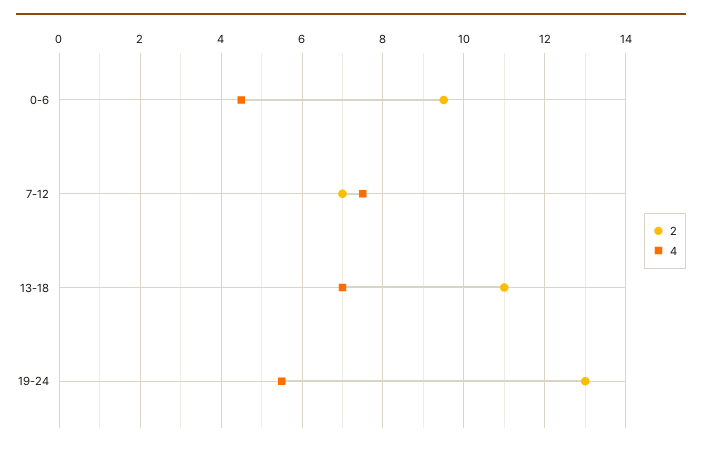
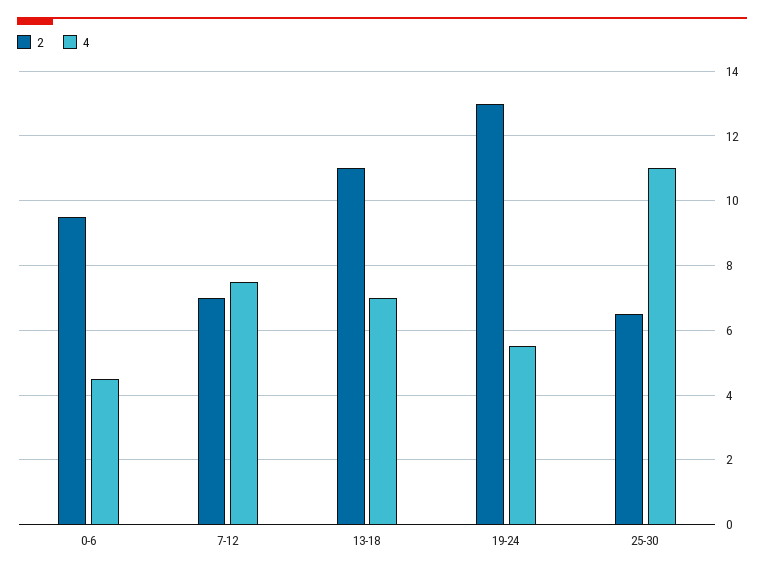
2, 25-30: none -> 6.5
4, 25-30: none -> 11

